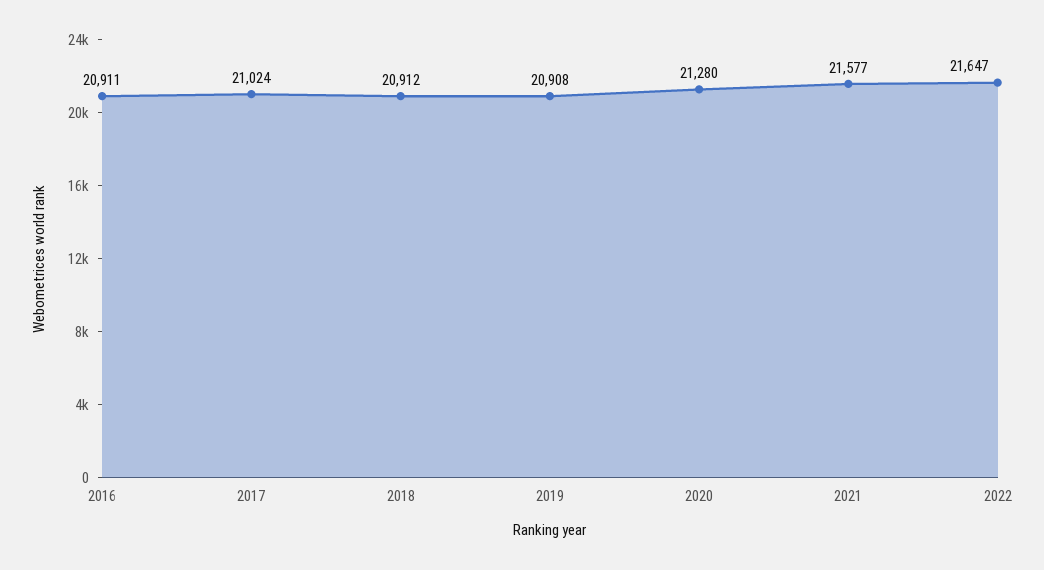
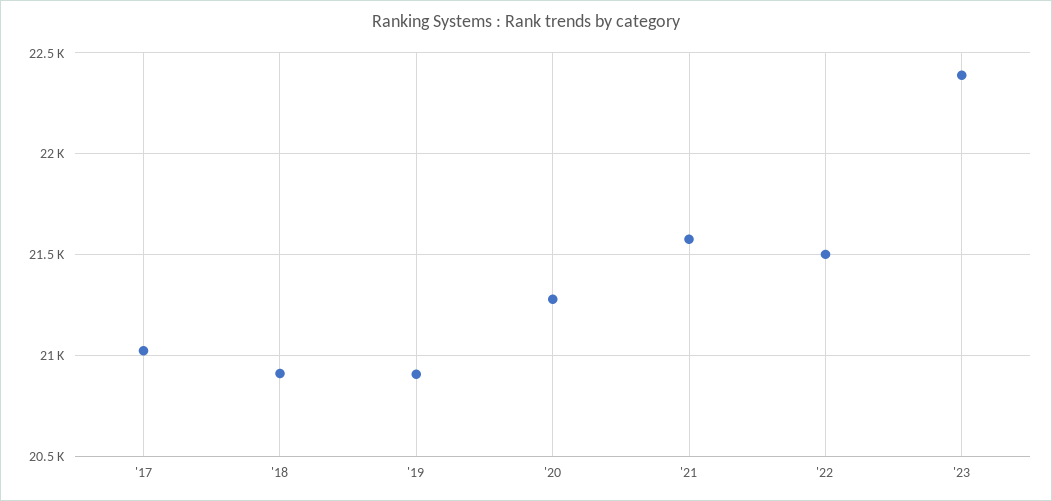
2016: 20911 -> none
2022: 21647 -> 21500
'23: none -> 22400

